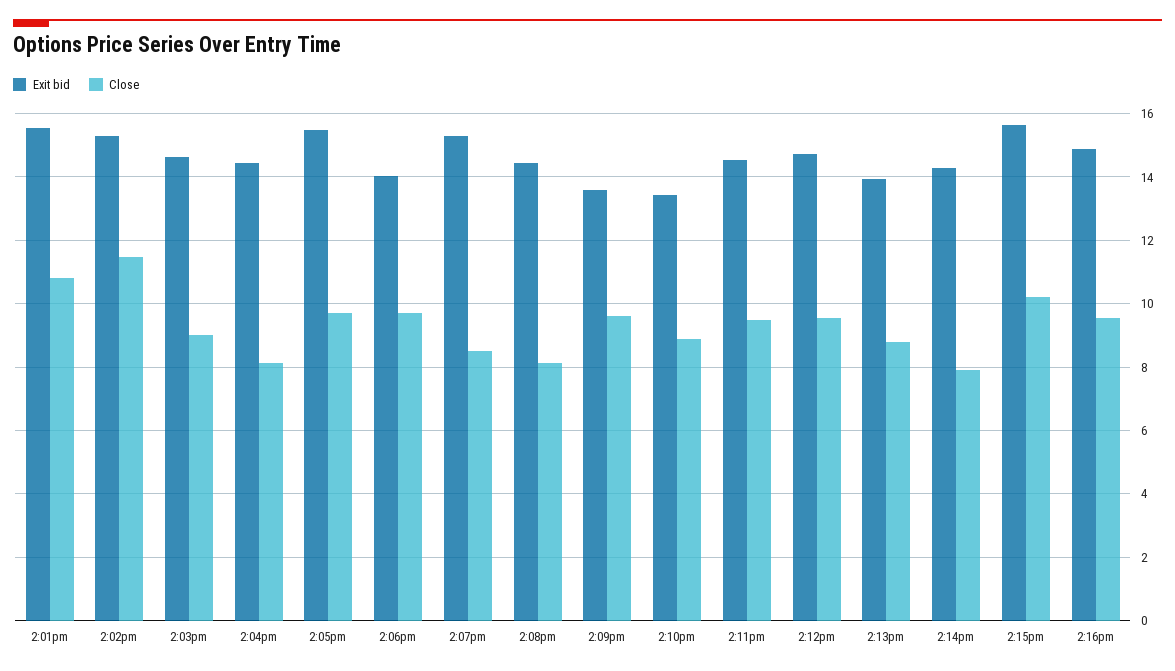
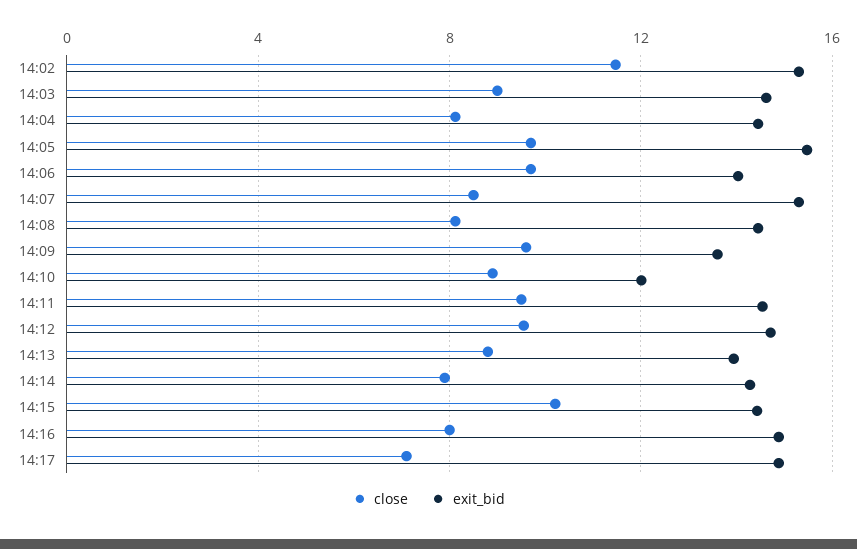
Exit bid, 2:01pm: 15.6 -> none
Close, 2:01pm: 10.8 -> none
Exit bid, 2:10pm: 13.4 -> 12
Exit bid, 2:15pm: 15.6 -> 14.5
Close, 2:16pm: 9.6 -> 8
Close, 14:17: none -> 7
Exit bid, 14:17: none -> 15

